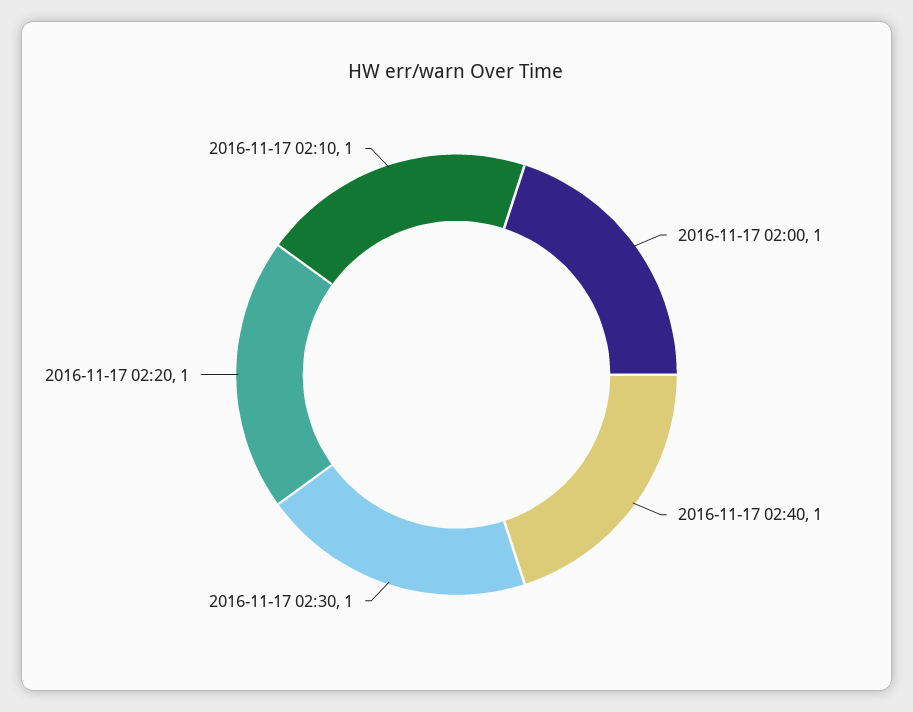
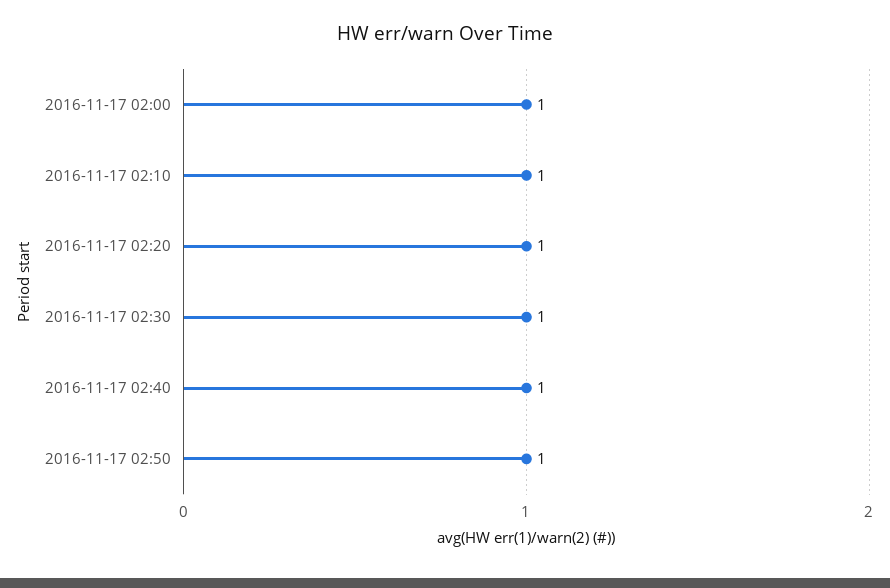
2016-11-17 02:50: none -> 1

